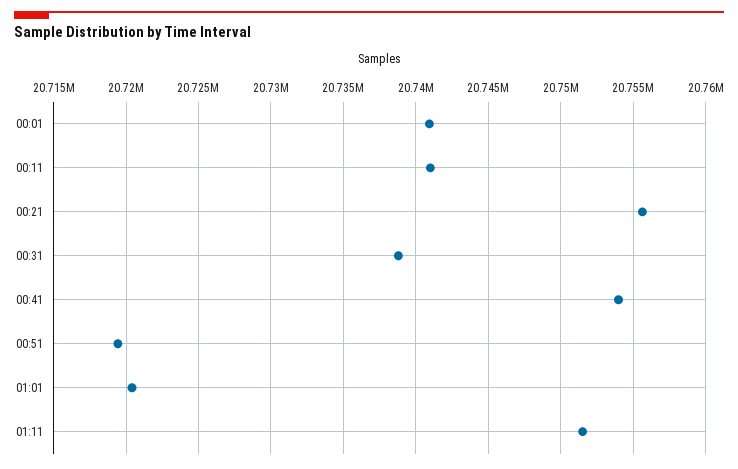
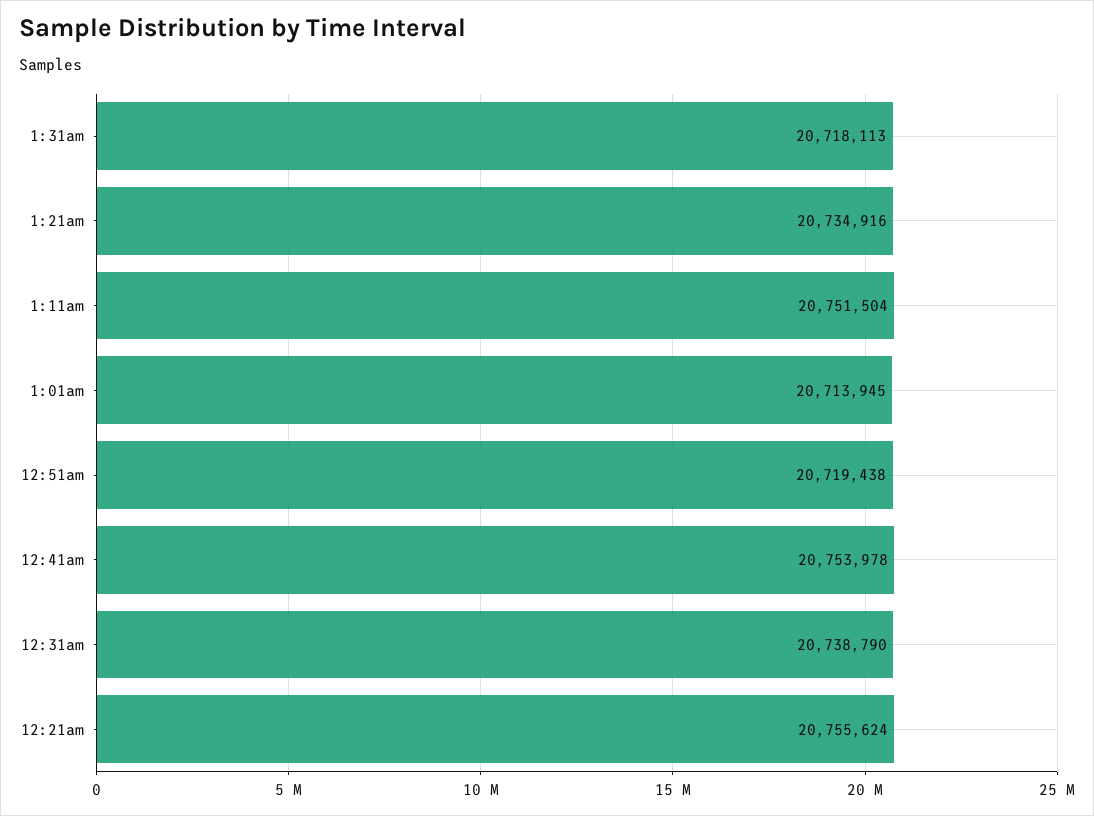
00:01: 20741000 -> none
00:11: 20741000 -> none
01:01: 20720500 -> 20713945
1:31am: none -> 20718113
1:21am: none -> 20734916

